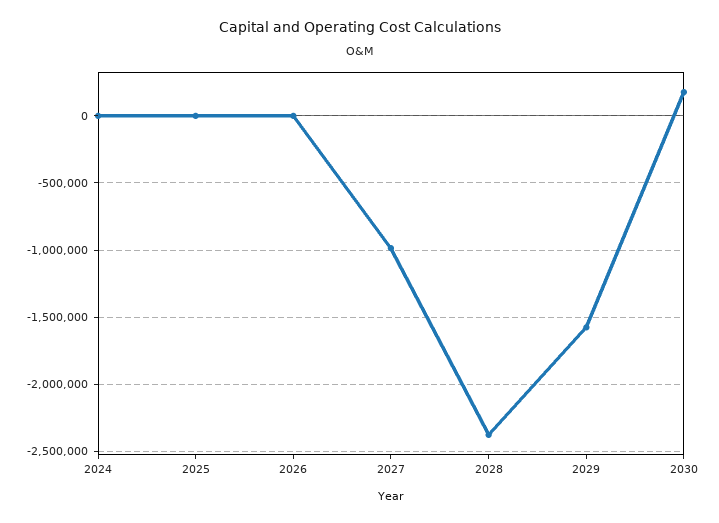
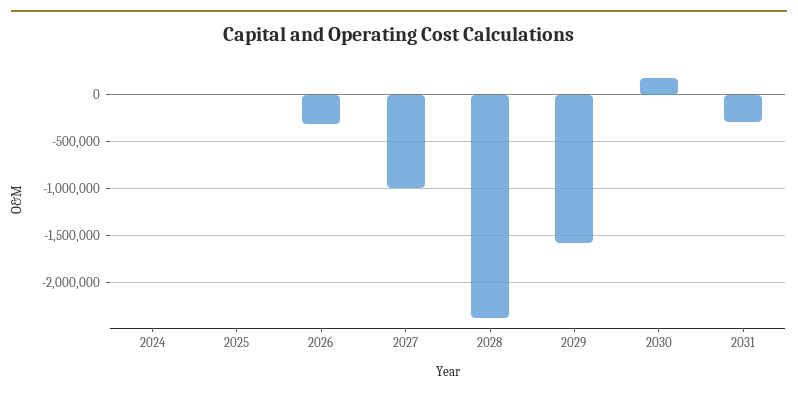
2026: 0 -> -300000
2031: none -> -300000

